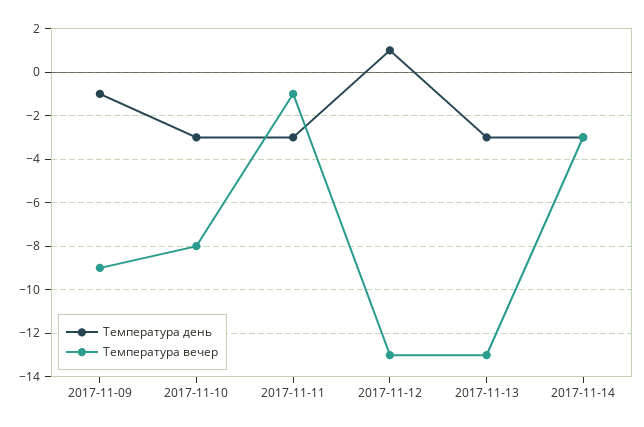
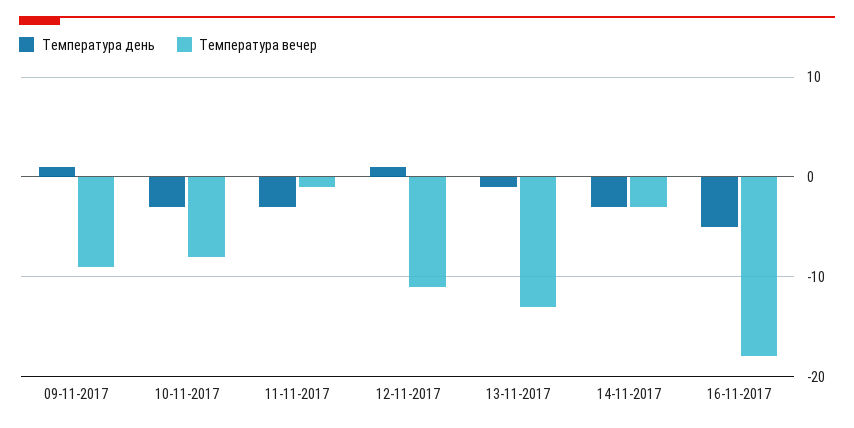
Температура день, 2017-11-09: -1 -> 1
Температура вечер, 2017-11-12: -13 -> -11
Температура день, 2017-11-13: -3 -> -1
Температура день, 16-11-2017: none -> -5
Температура вечер, 16-11-2017: none -> -18

